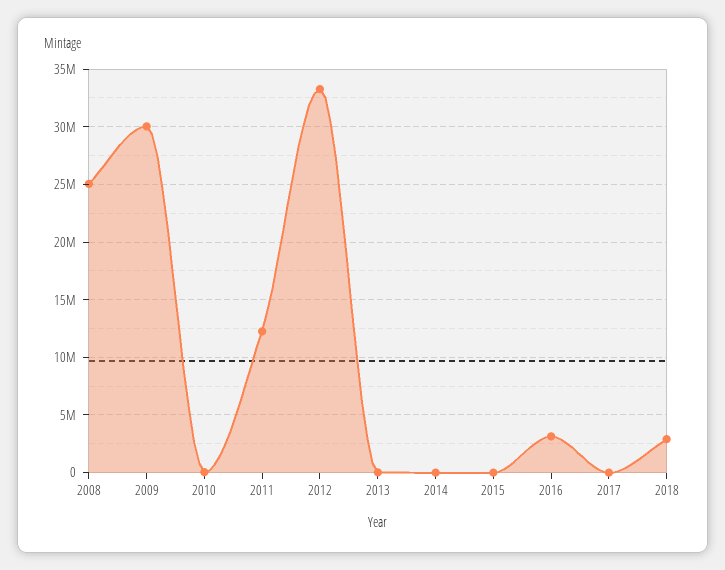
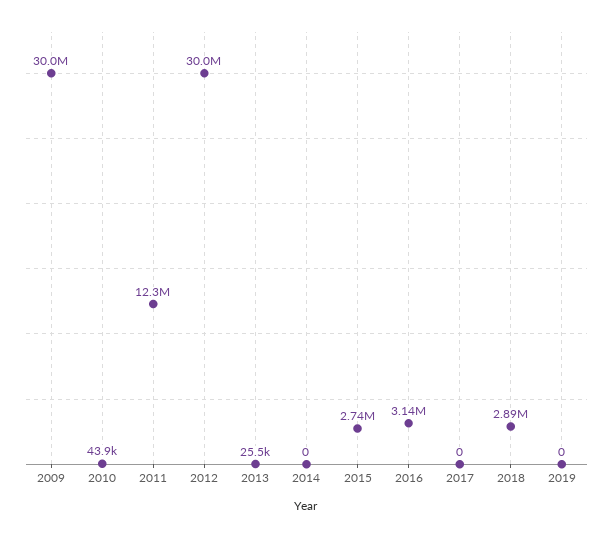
2008: 25000000 -> none
2012: 33000000 -> 30000000
2015: 0 -> 2740000
2019: none -> 0

